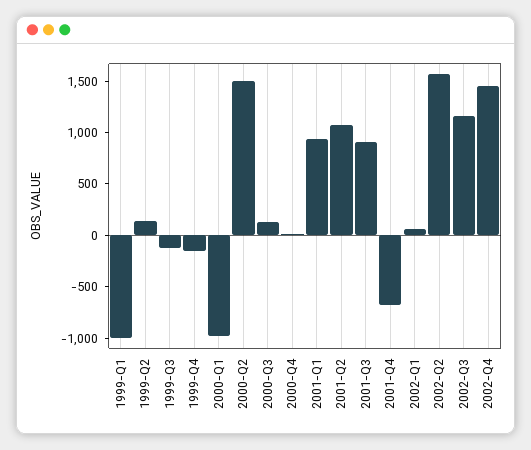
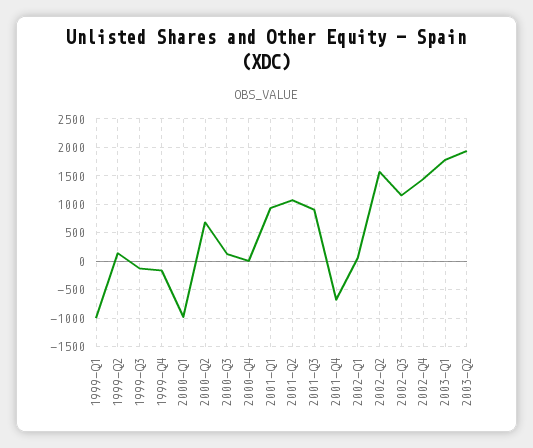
2000-Q2: 1500 -> 750
2003-Q1: none -> 1750
2003-Q2: none -> 2000

